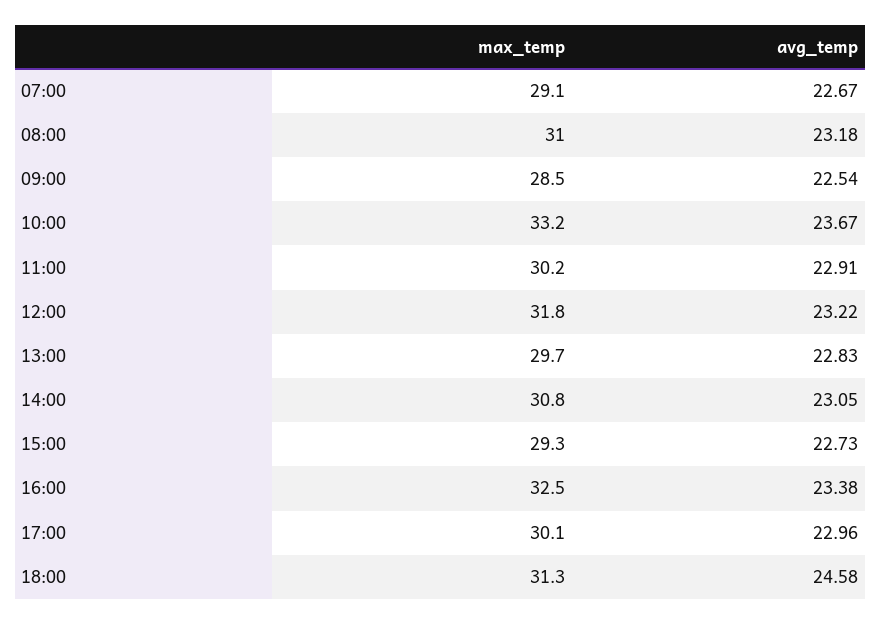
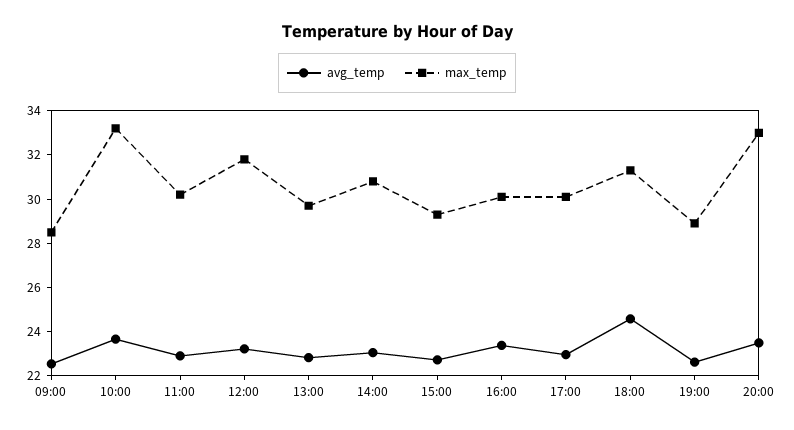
max_temp, 07:00: 29.1 -> none
avg_temp, 07:00: 22.67 -> none
max_temp, 08:00: 31 -> none
avg_temp, 08:00: 23.18 -> none
max_temp, 16:00: 32.5 -> 30
avg_temp, 19:00: none -> 22.5
max_temp, 19:00: none -> 29
avg_temp, 20:00: none -> 23.5
max_temp, 20:00: none -> 33

